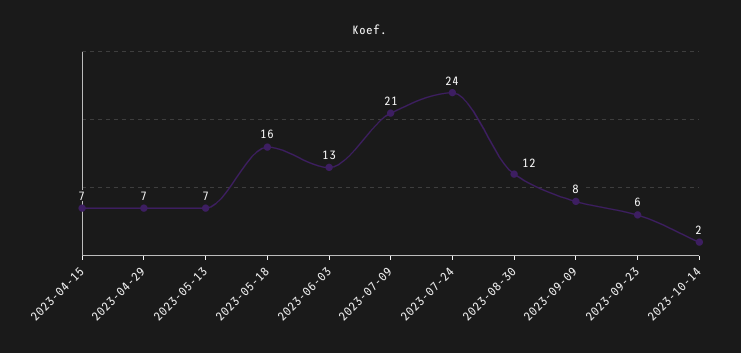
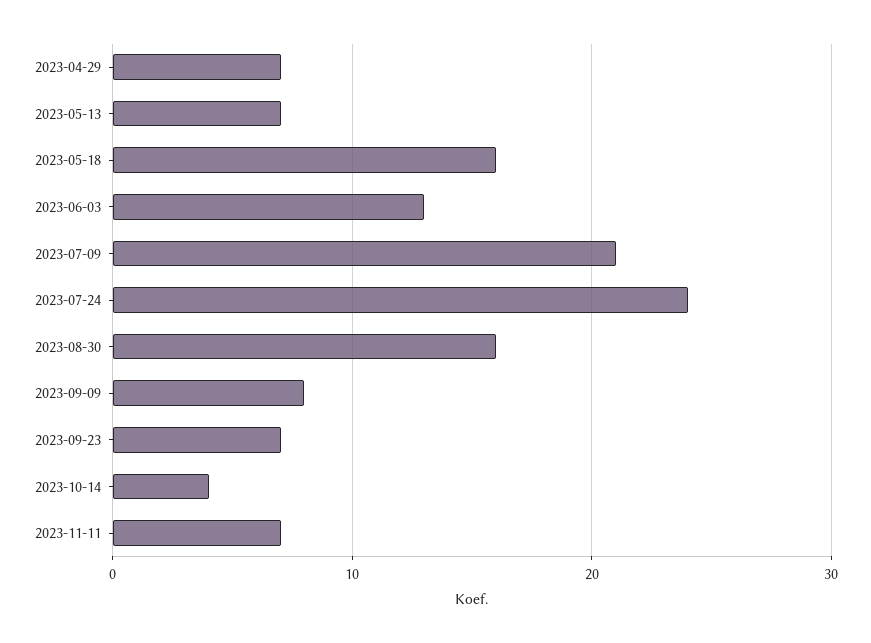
2023-04-15: 7 -> none
2023-08-30: 12 -> 16
2023-09-23: 6 -> 7
2023-10-14: 2 -> 4
2023-11-11: none -> 7

